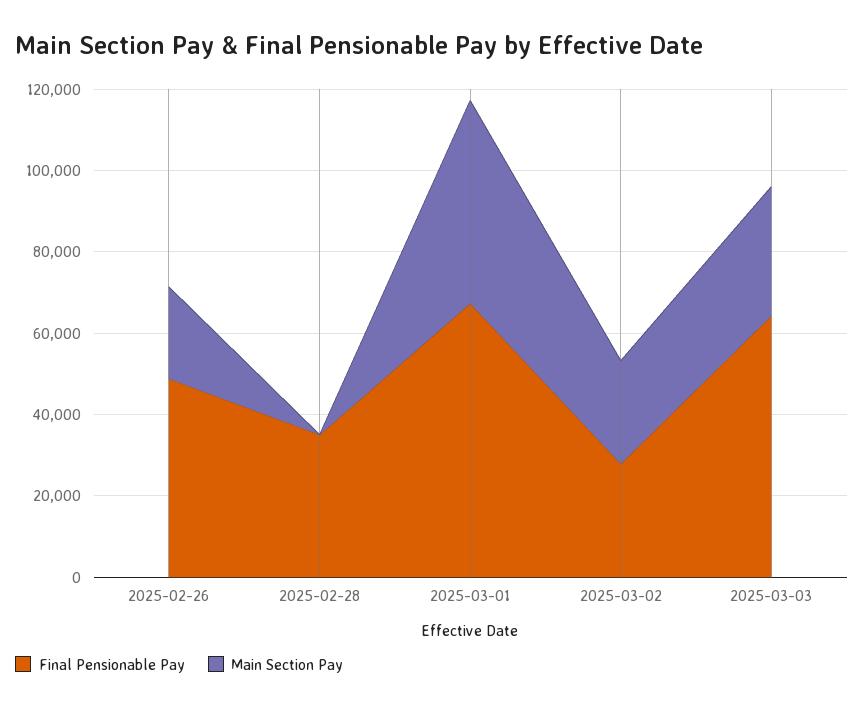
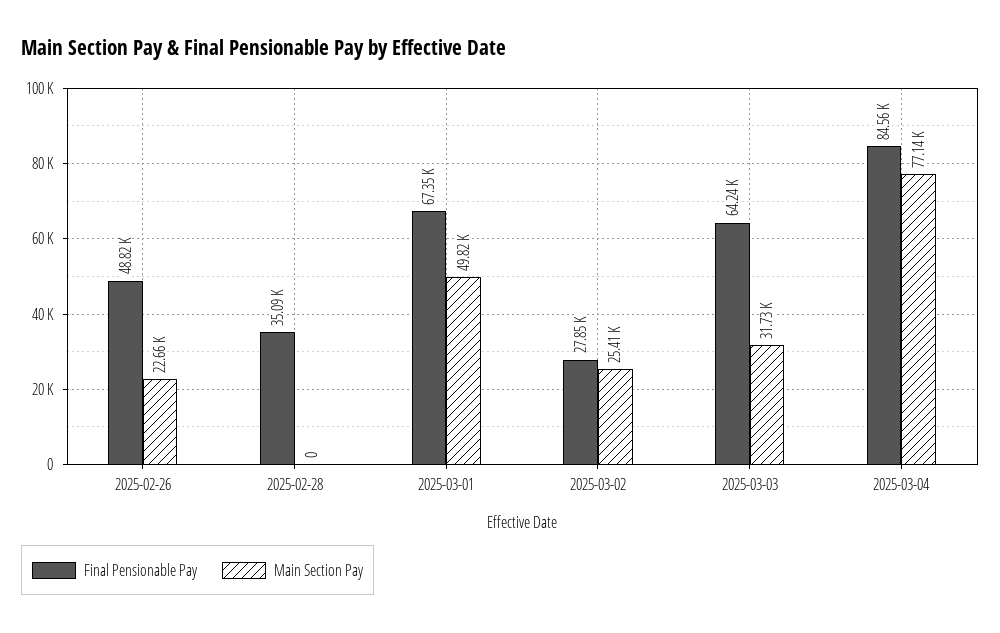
Final Pensionable Pay, 2025-03-04: none -> 84560
Main Section Pay, 2025-03-04: none -> 77140

